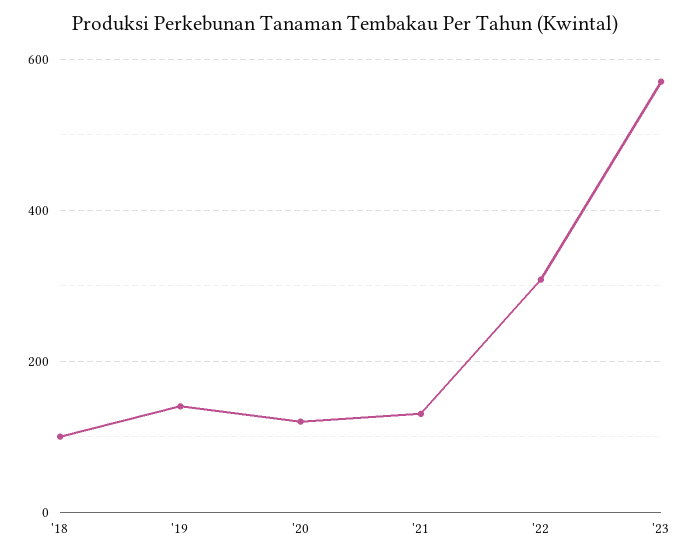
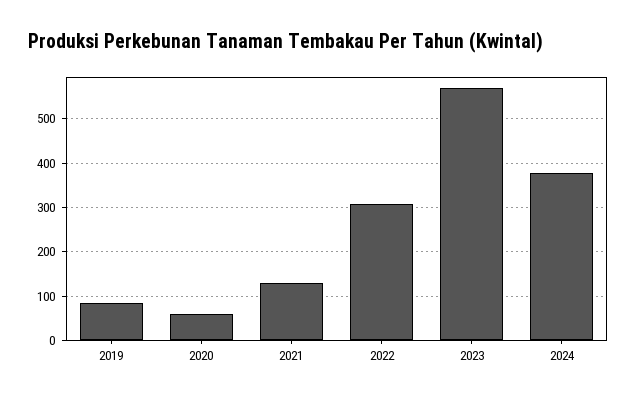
'18: 100 -> none
'19: 140 -> 80
'20: 120 -> 60
2024: none -> 380

